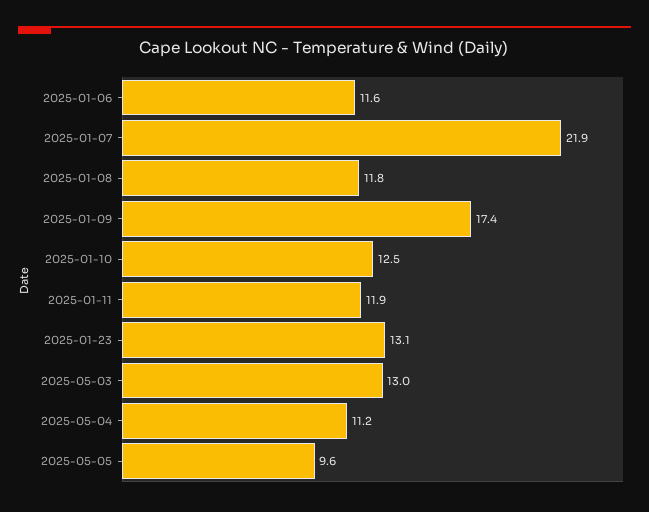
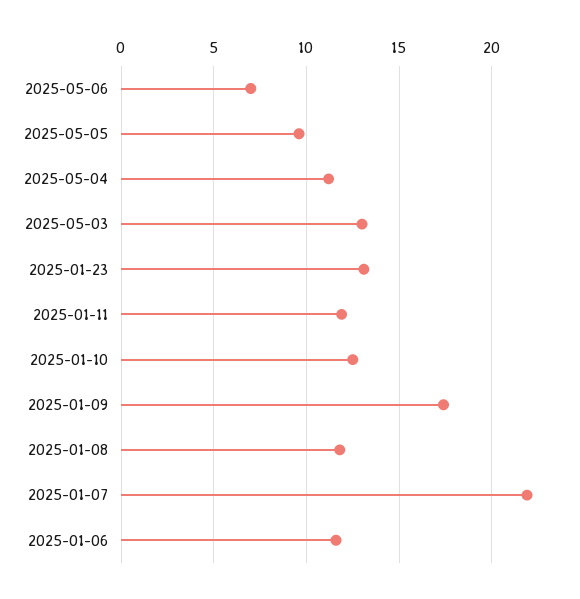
2025-05-06: none -> 7

